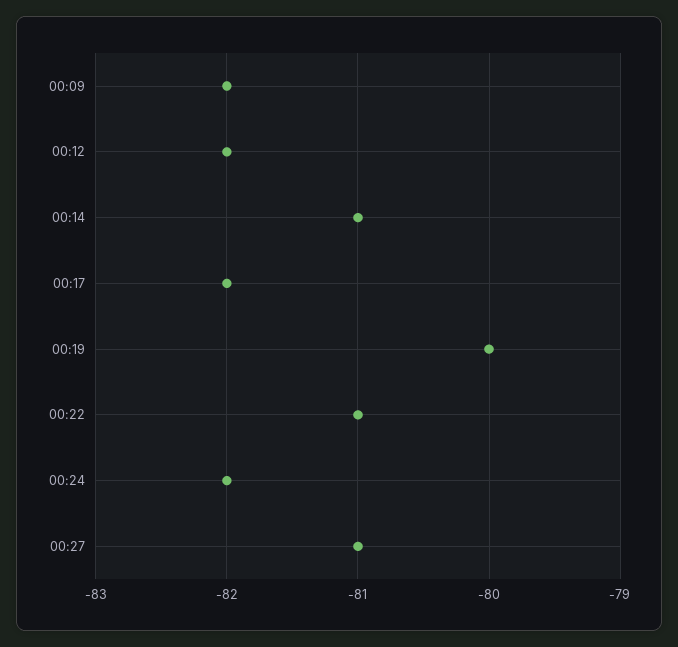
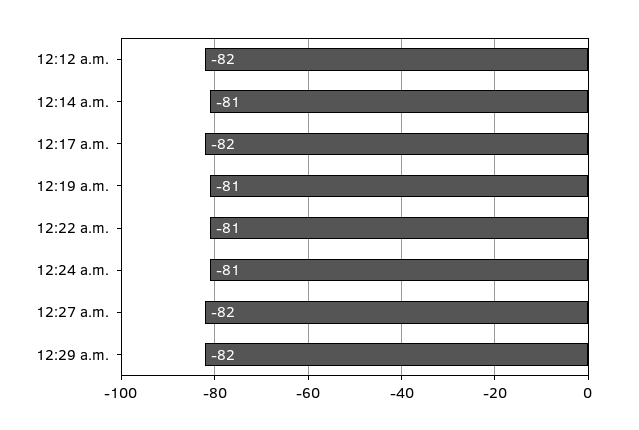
00:09: -82 -> none
00:19: -80 -> -81
00:24: -82 -> -81
00:27: -81 -> -82
12:29 a.m.: none -> -82

